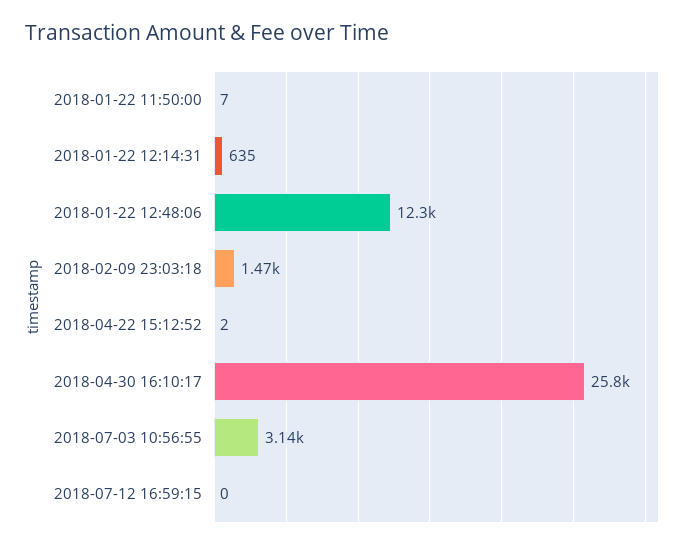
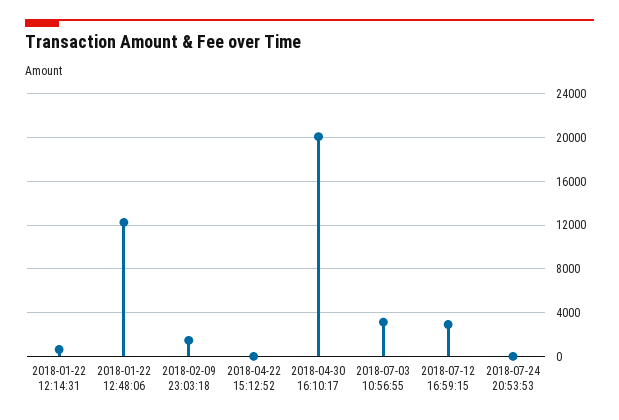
2018-01-22 11:50:00: 7 -> none
2018-04-30 16:10:17: 25800 -> 20000
2018-07-12 16:59:15: 0 -> 3000
2018-07-24 20:53:53: none -> 0

